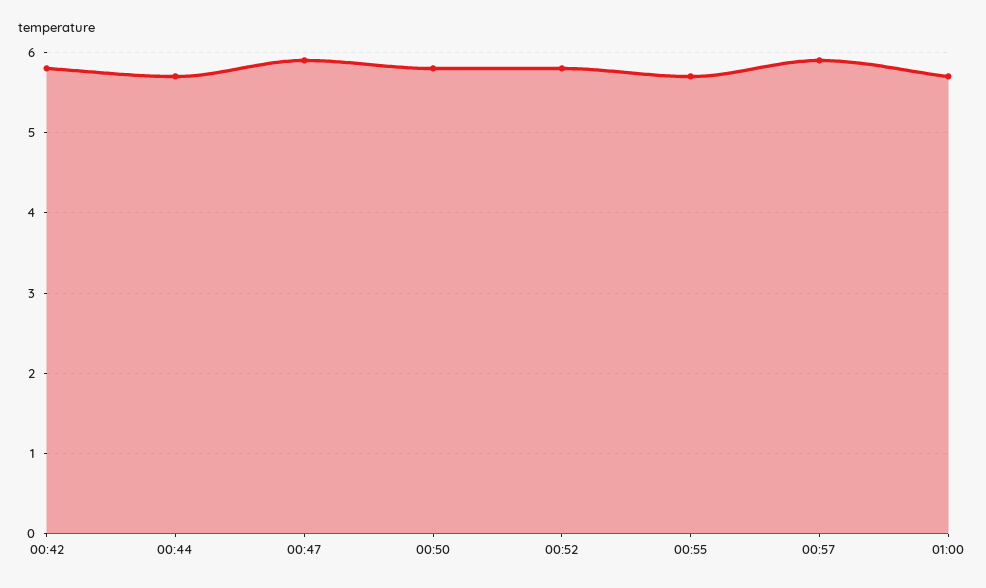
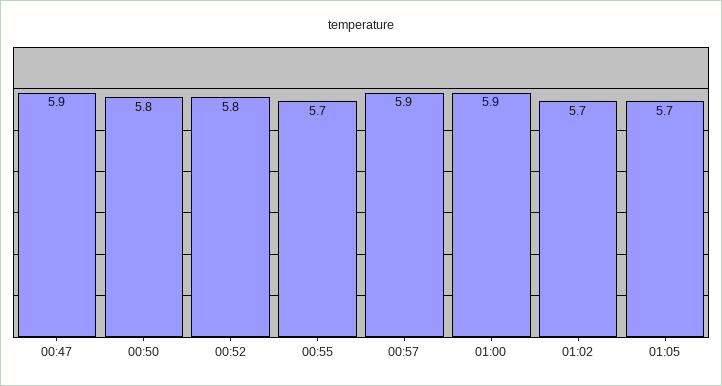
00:42: 5.8 -> none
00:44: 5.7 -> none
01:00: 5.7 -> 5.9
01:02: none -> 5.7
01:05: none -> 5.7

